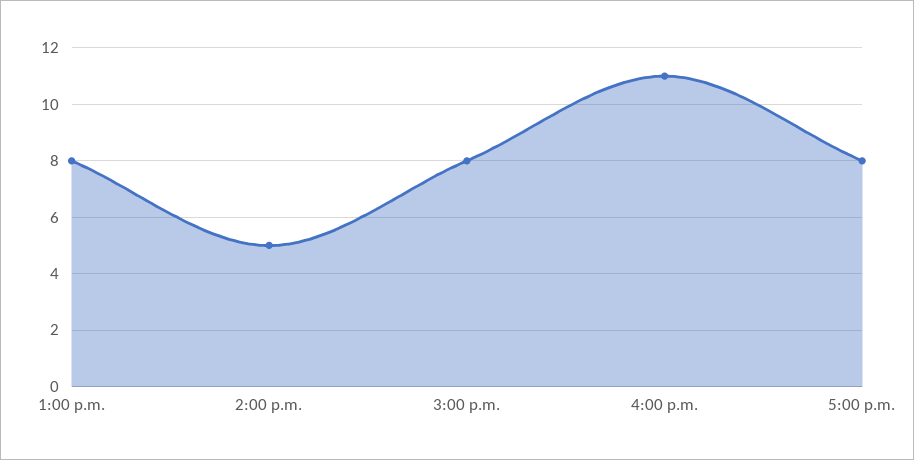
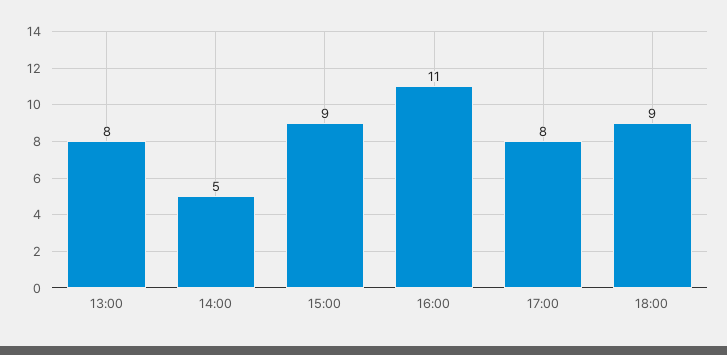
3:00 p.m.: 8 -> 9
18:00: none -> 9

